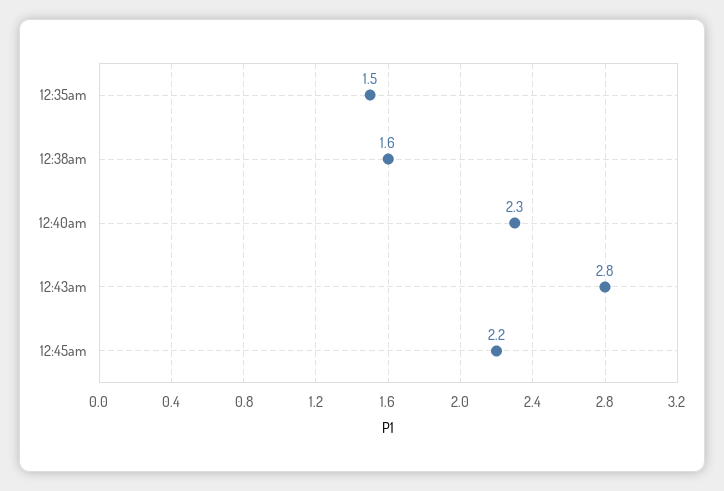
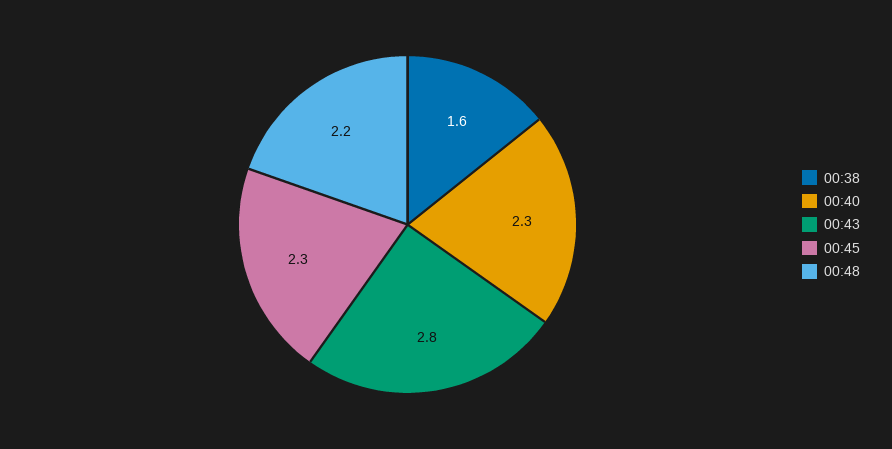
12:35am: 1.5 -> none
12:45am: 2.2 -> 2.3
00:48: none -> 2.2

